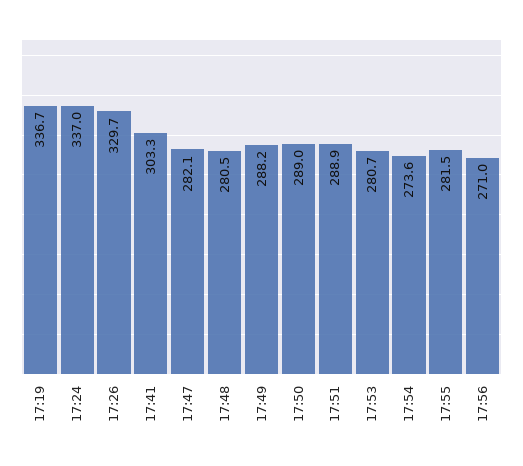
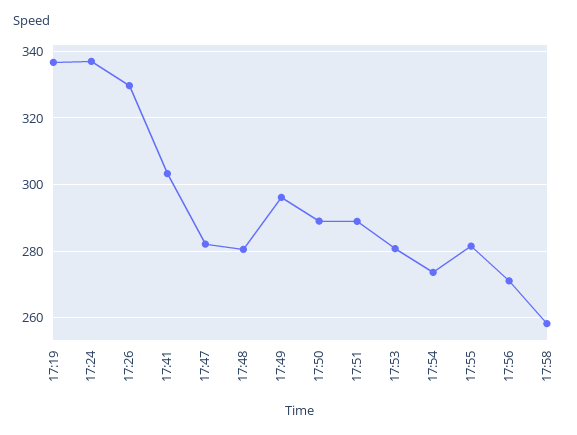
17:49: 288.2 -> 296
17:58: none -> 258

